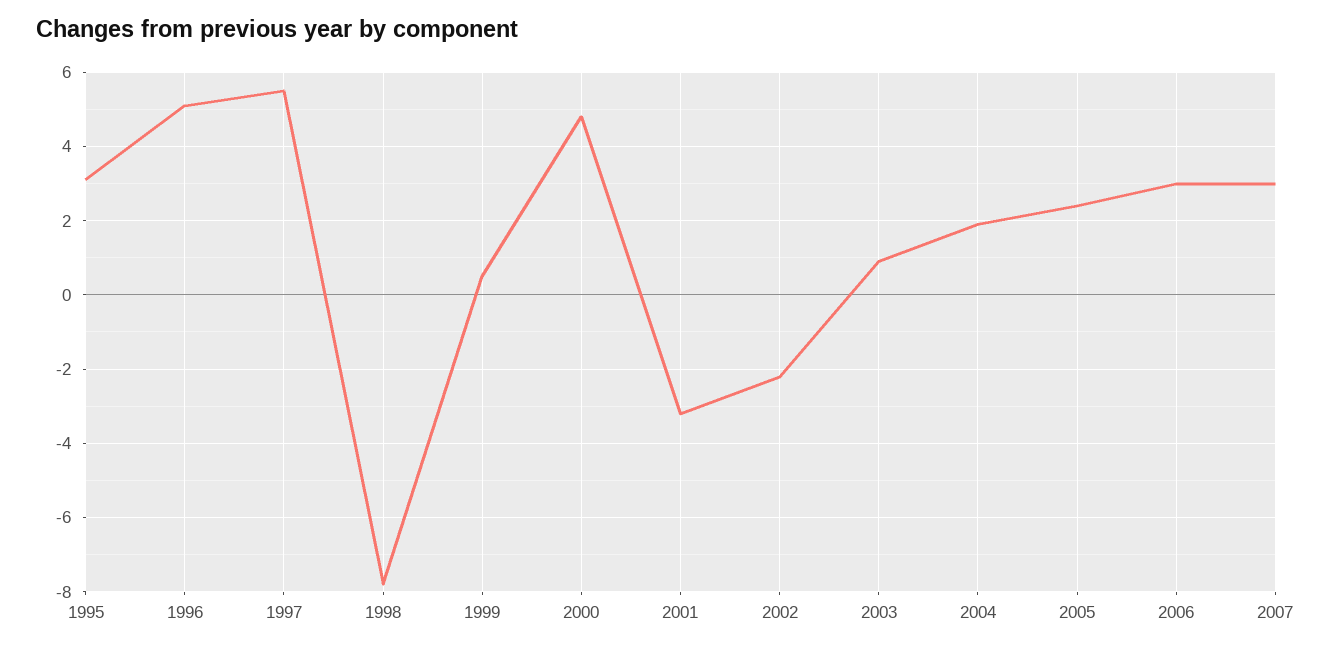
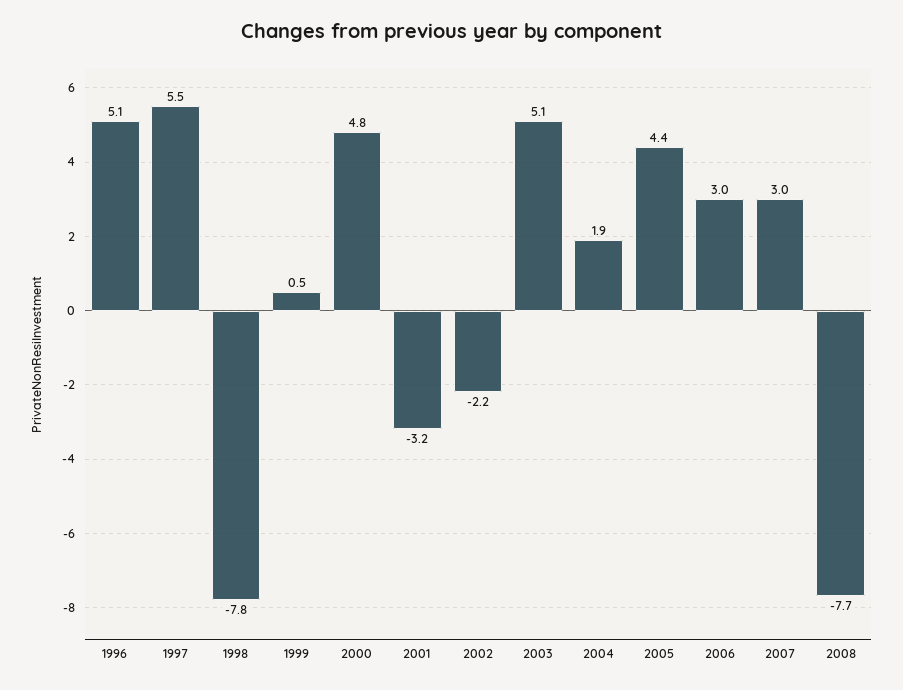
1995: 3 -> none
2003: 1 -> 5.1
2005: 2.5 -> 4.4
2008: none -> -7.7

